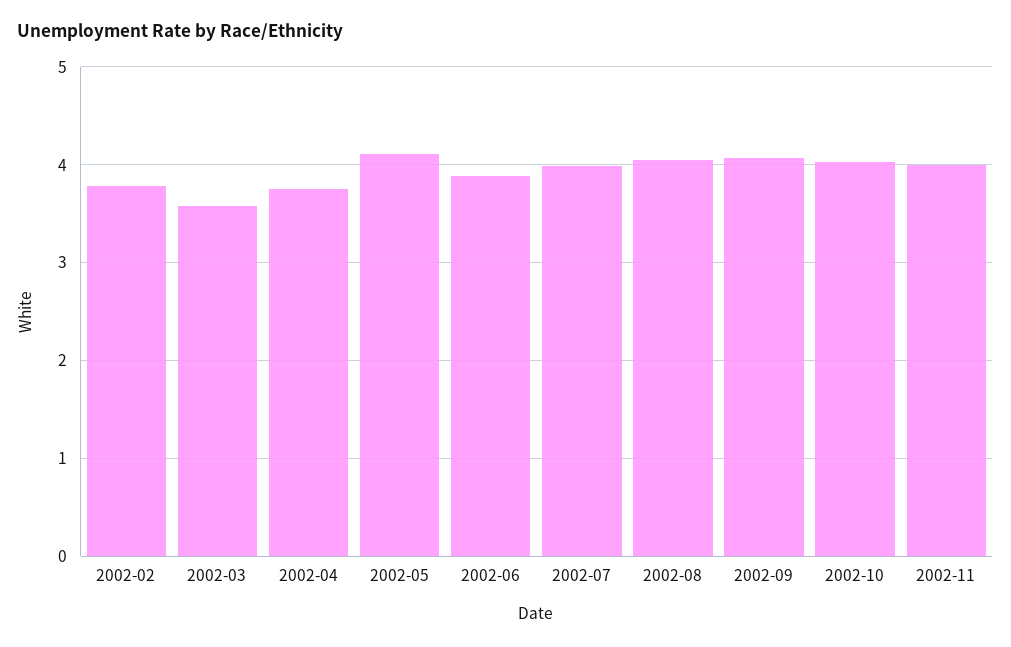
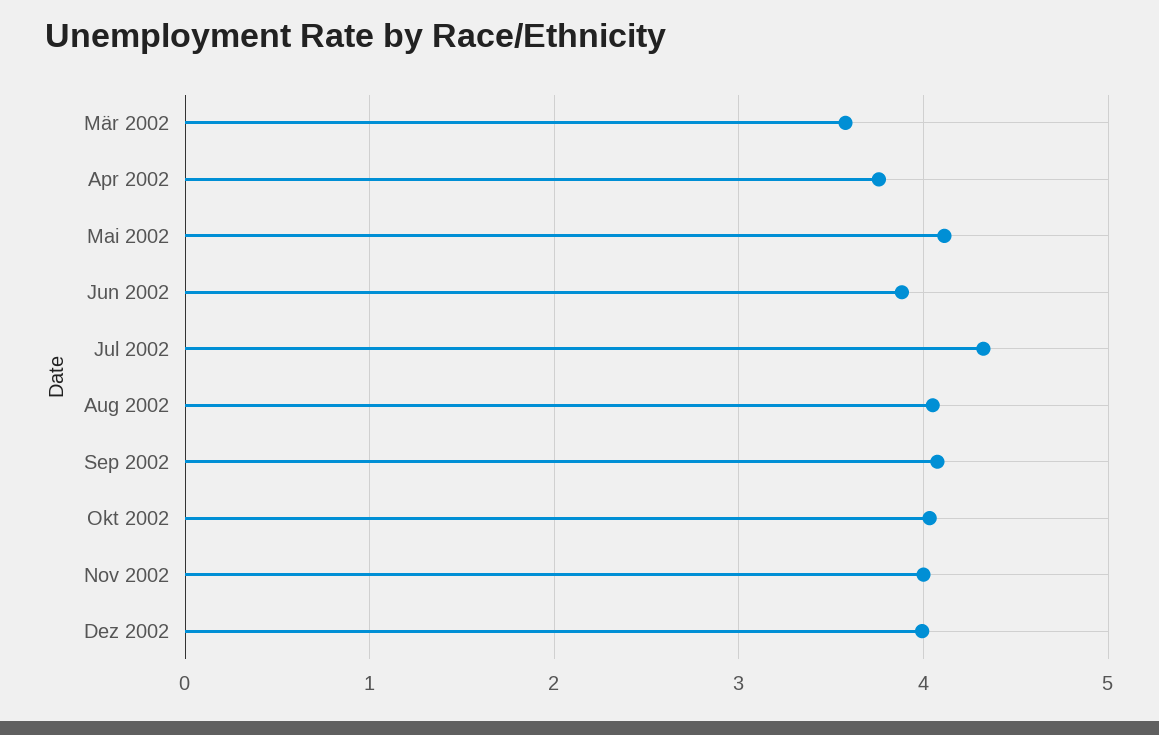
2002-02: 3.8 -> none
2002-07: 4 -> 4.3
Dez 2002: none -> 4

